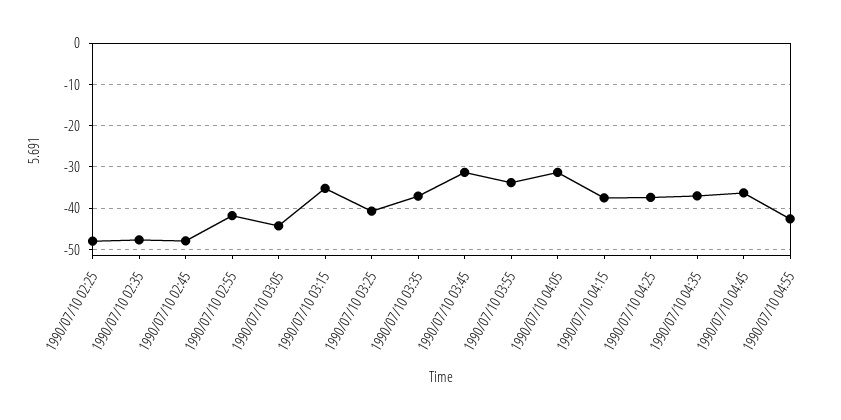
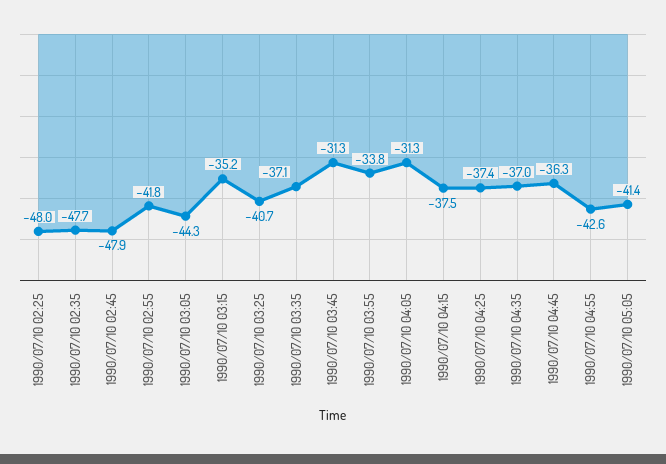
1990/07/10 05:05: none -> -41.4

